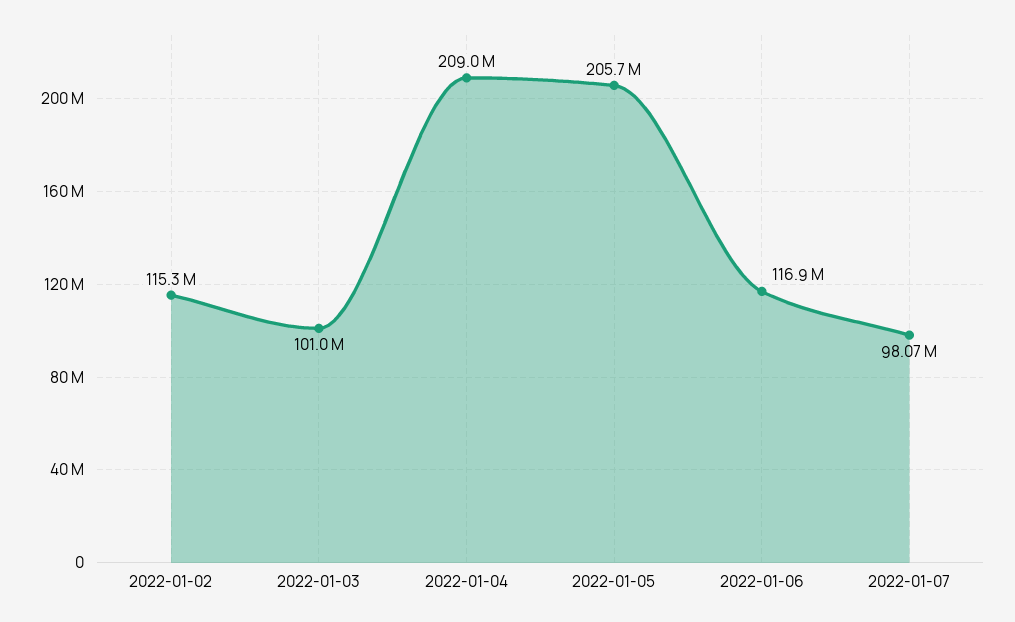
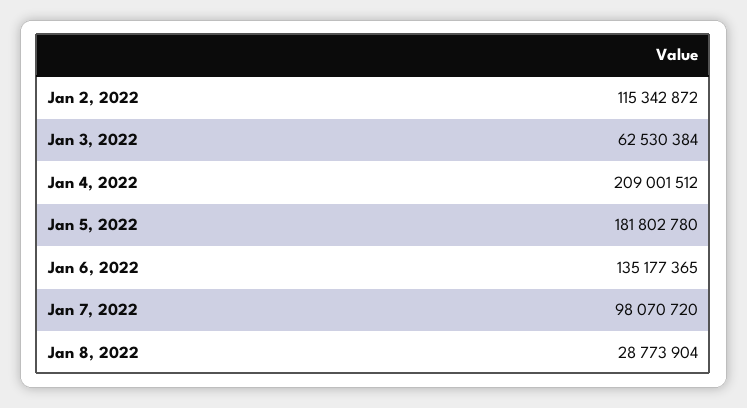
2022-01-03: 101000000 -> 62530384
2022-01-05: 205700000 -> 181802780
2022-01-06: 116900000 -> 135177365
Jan 8, 2022: none -> 28773904

